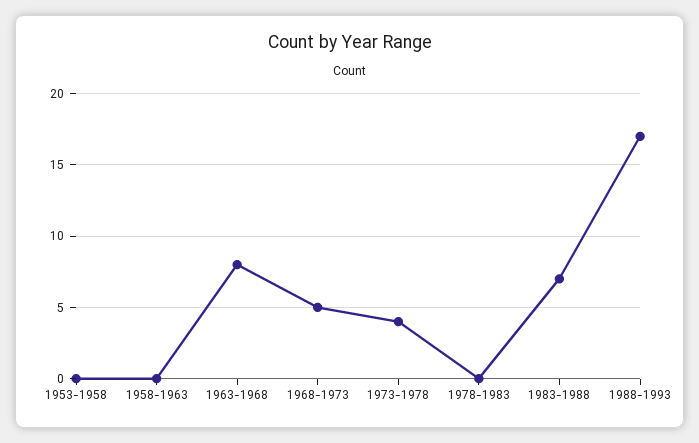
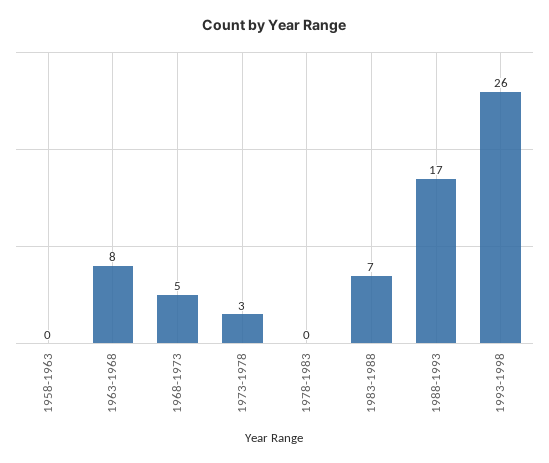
1953-1958: 0 -> none
1973-1978: 4 -> 3
1993-1998: none -> 26

